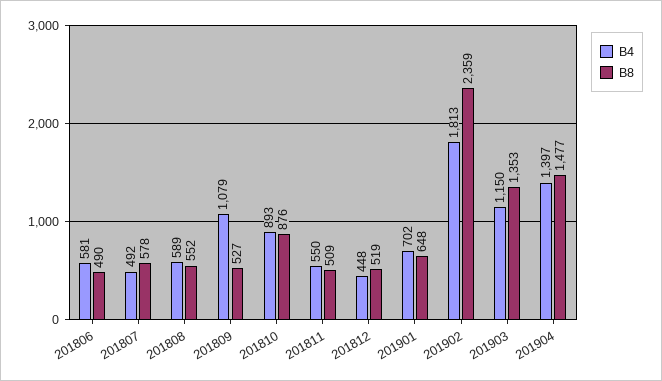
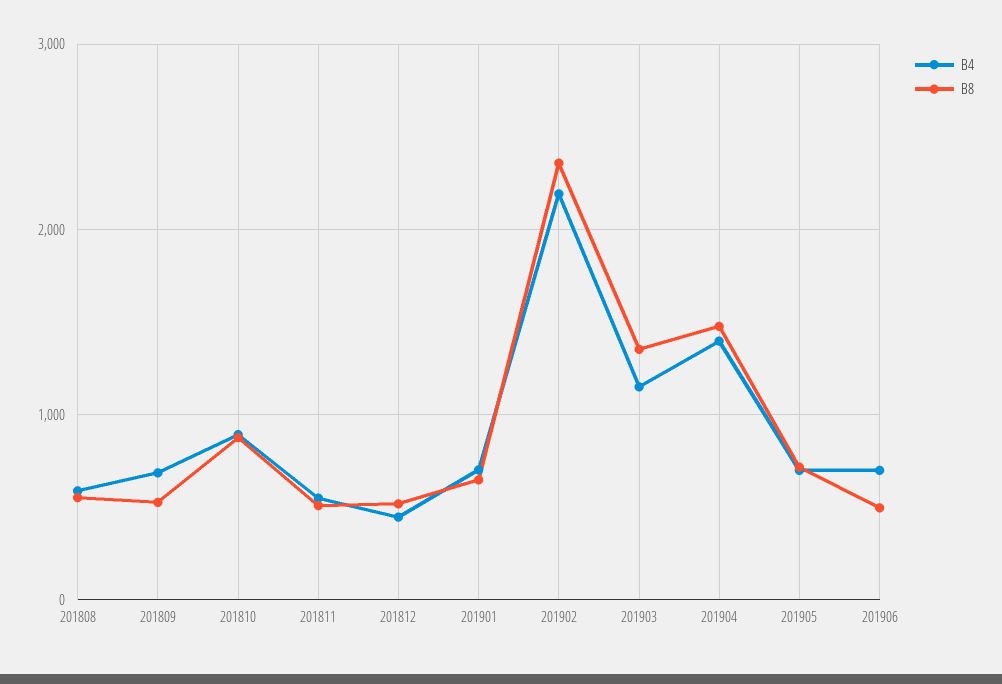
B4, 201806: 581 -> none
B8, 201806: 490 -> none
B4, 201807: 492 -> none
B8, 201807: 578 -> none
B4, 201809: 1079 -> 700
B4, 201902: 1813 -> 2200
B4, 201905: none -> 700
B8, 201905: none -> 700
B4, 201906: none -> 700
B8, 201906: none -> 500

